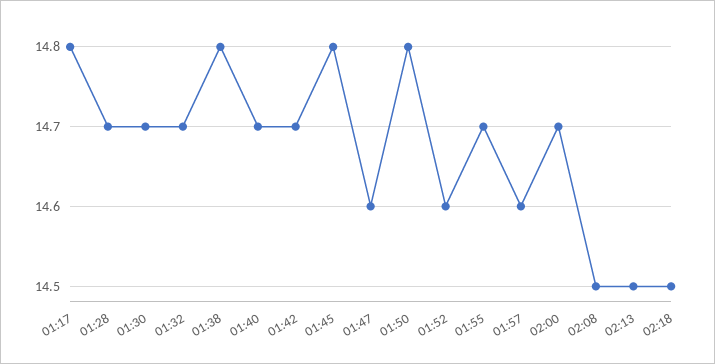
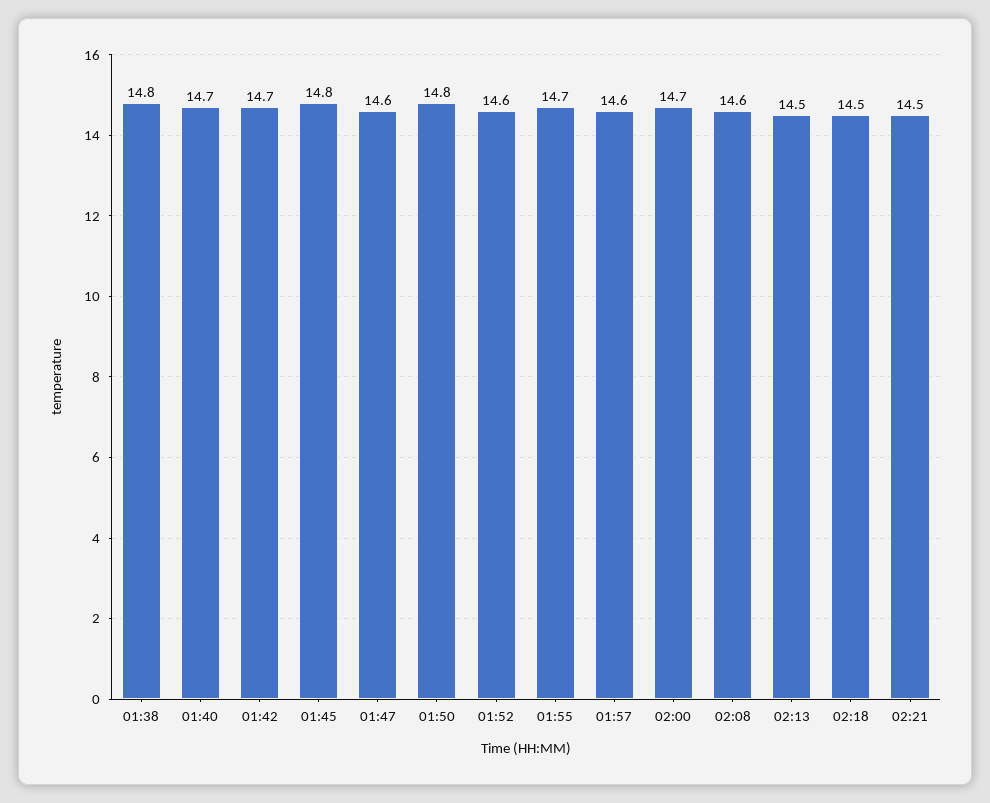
01:17: 14.8 -> none
01:28: 14.7 -> none
01:30: 14.7 -> none
01:32: 14.7 -> none
02:08: 14.5 -> 14.6
02:21: none -> 14.5

